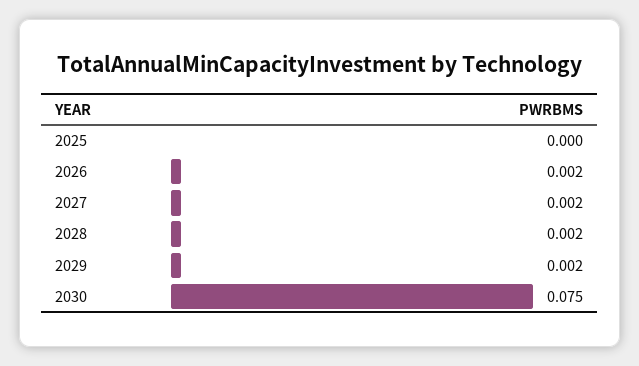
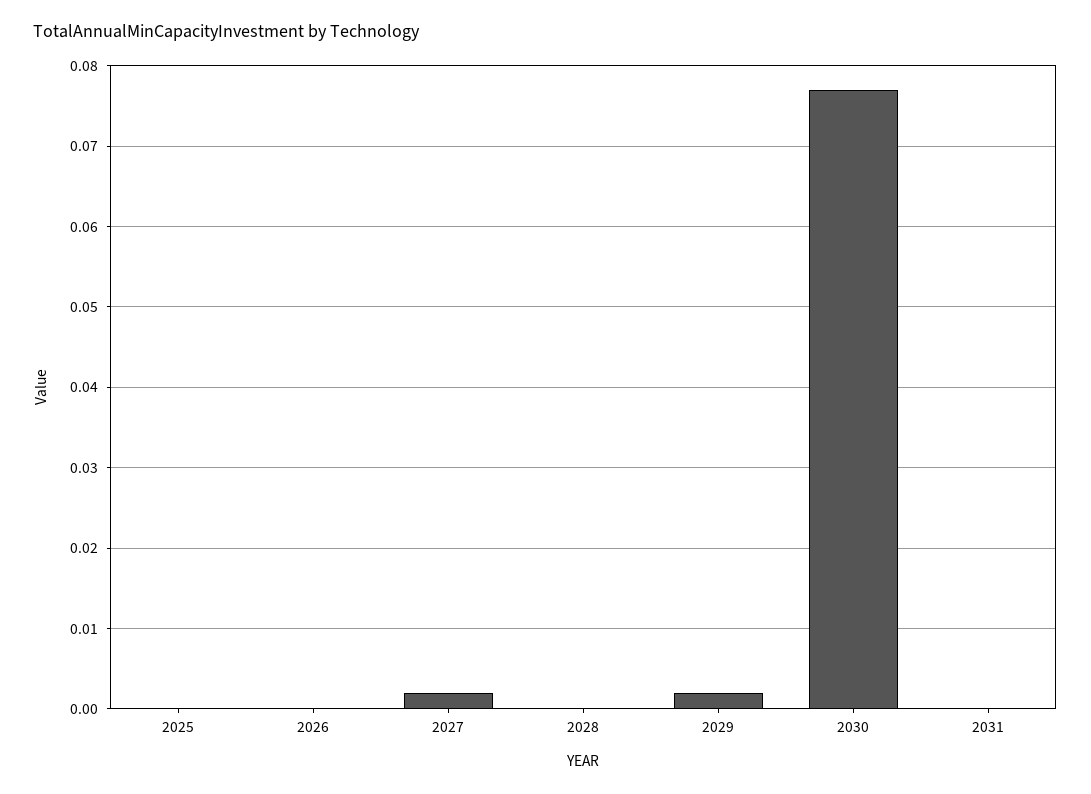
2026: 0.002 -> 0
2028: 0.002 -> 0
2030: 0.075 -> 0.077
2031: none -> 0

